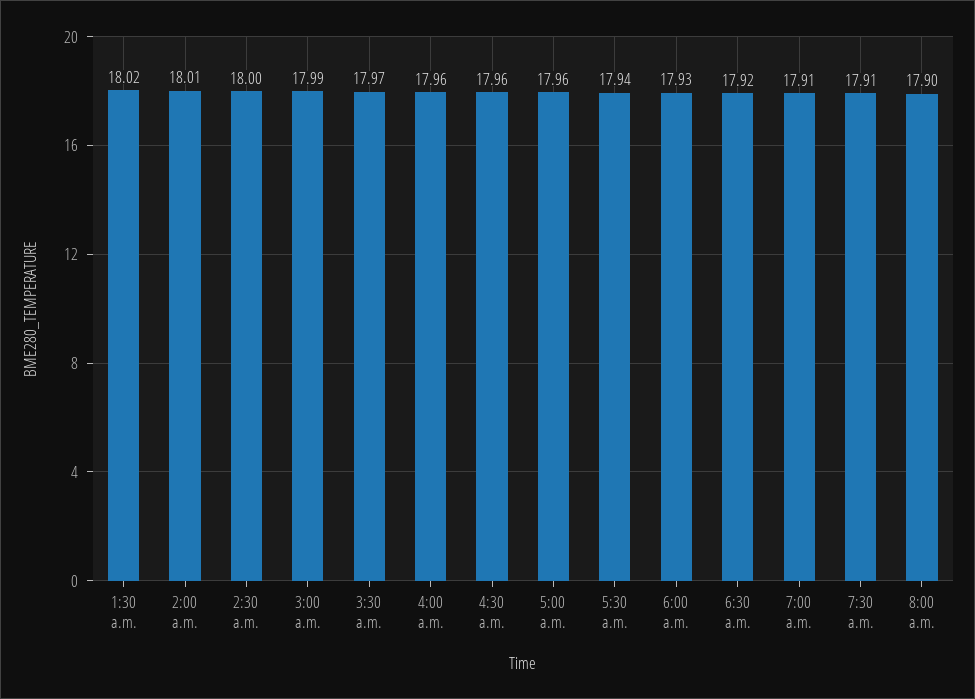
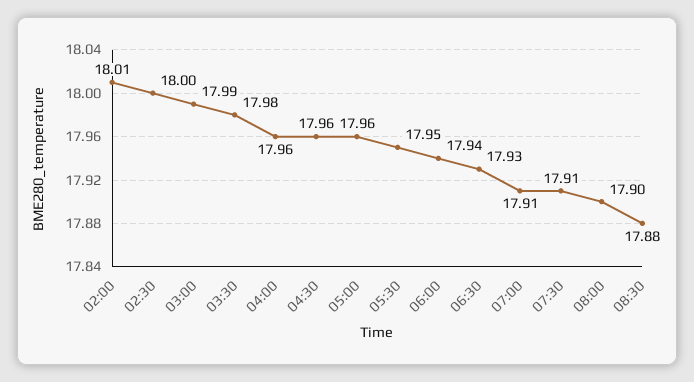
1:30 a.m.: 18.02 -> none
3:30 a.m.: 17.97 -> 17.98
5:30 a.m.: 17.94 -> 17.95
6:00 a.m.: 17.93 -> 17.94
6:30 a.m.: 17.92 -> 17.93
08:30: none -> 17.88

